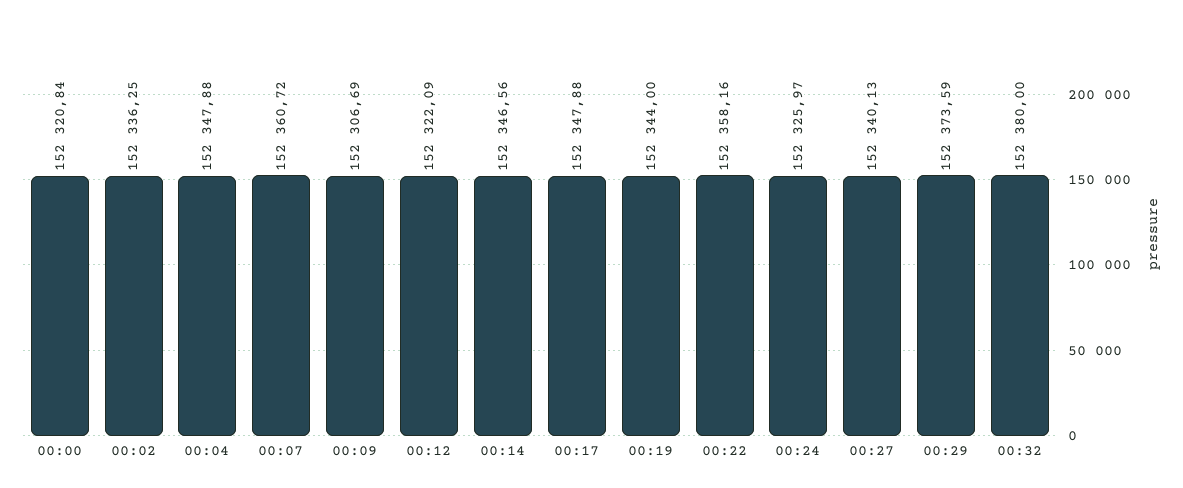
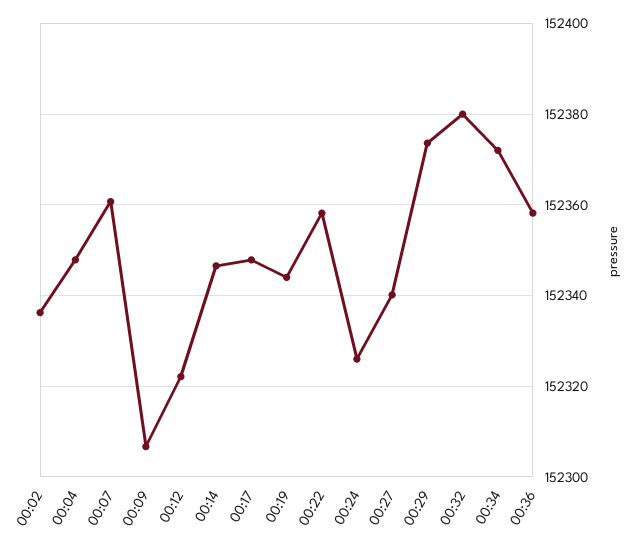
00:00: 152320.84 -> none
00:34: none -> 152372
00:36: none -> 152358

